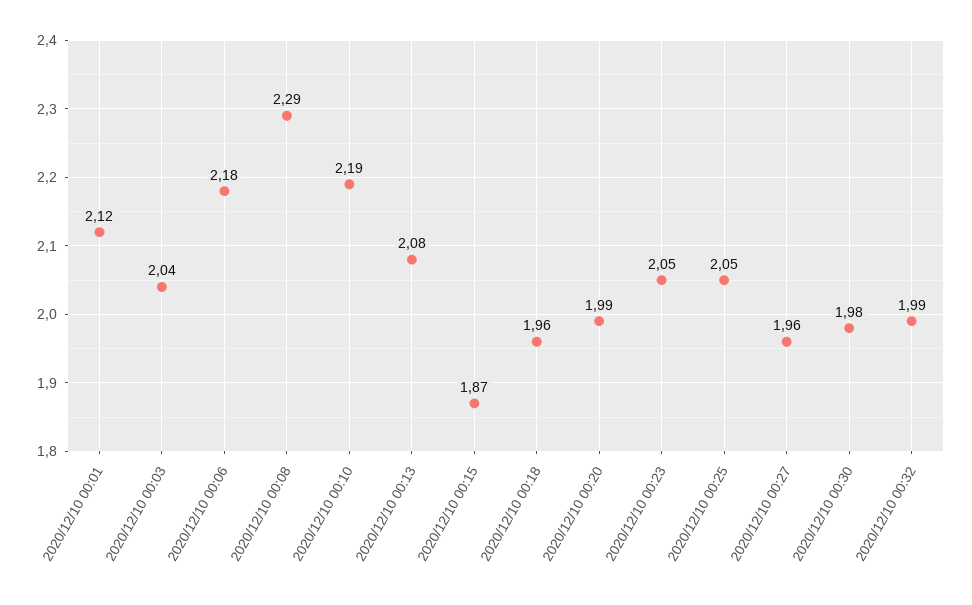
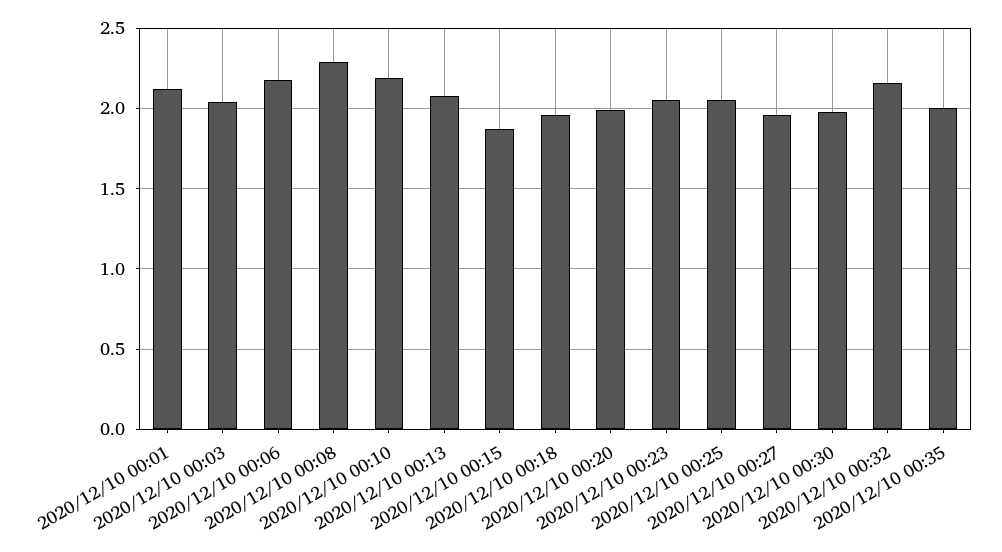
2020/12/10 00:32: 1.99 -> 2.15
2020/12/10 00:35: none -> 2

